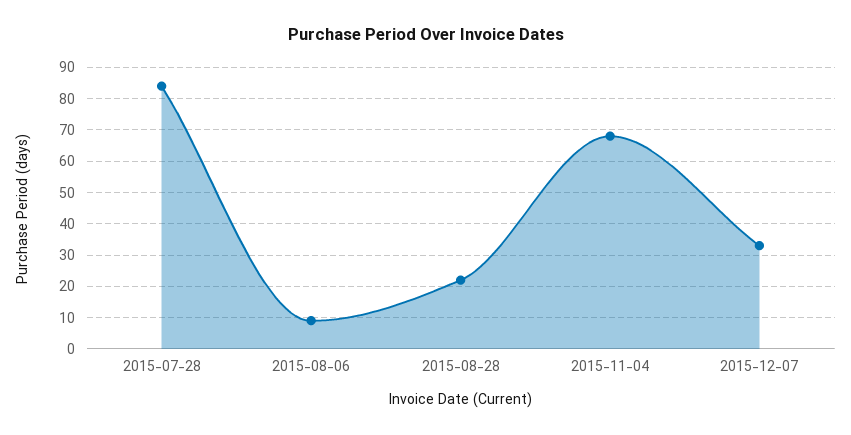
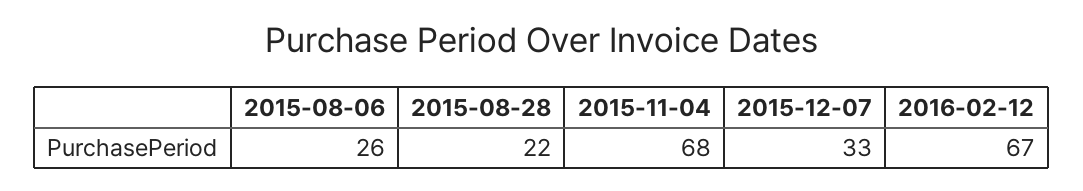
2015-07-28: 85 -> none
2015-08-06: 10 -> 26
2016-02-12: none -> 67

